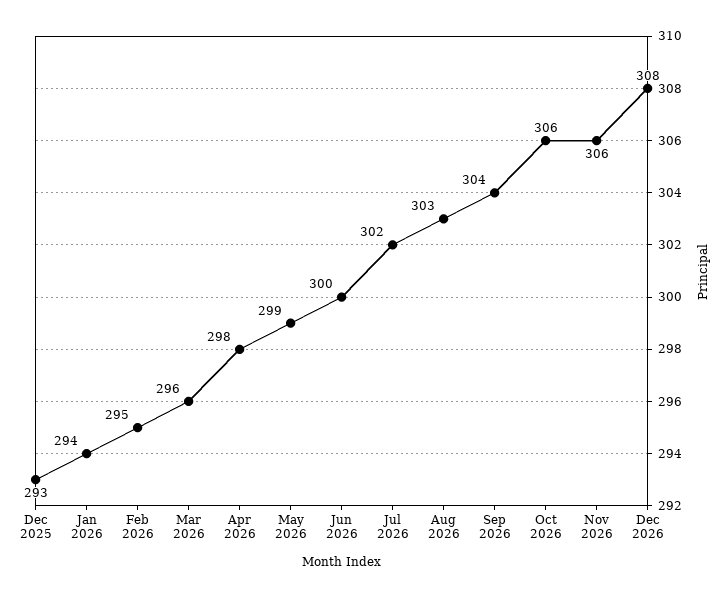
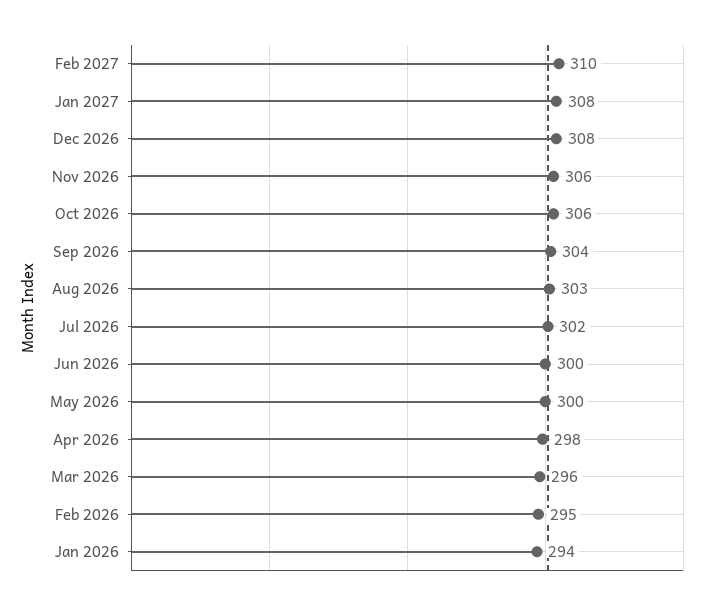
Dec 2025: 293 -> none
May 2026: 299 -> 300
Feb 2027: none -> 310
Jan 2027: none -> 308

